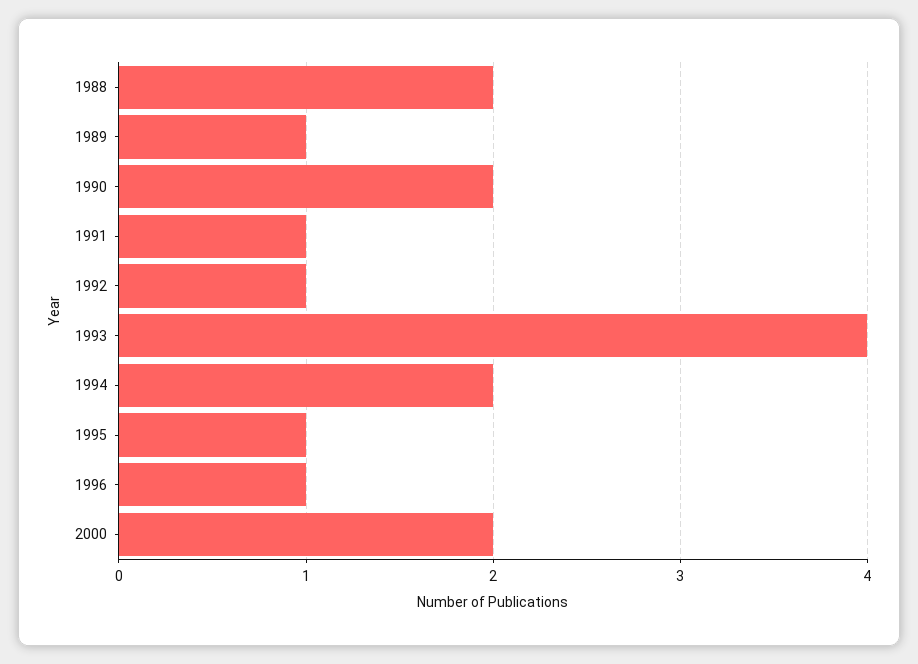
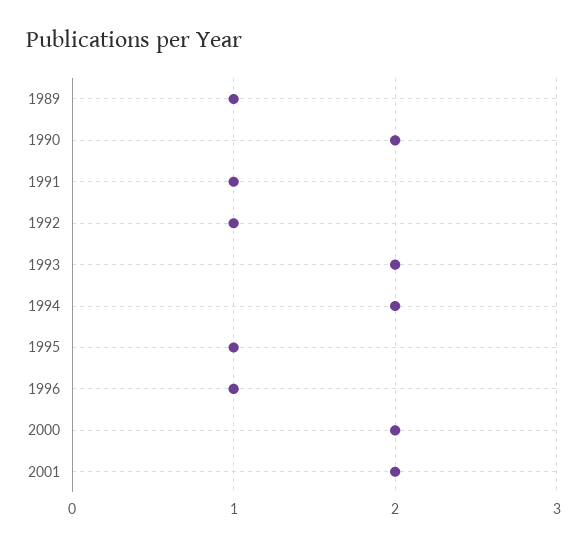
1988: 2 -> none
1993: 4 -> 2
2001: none -> 2

